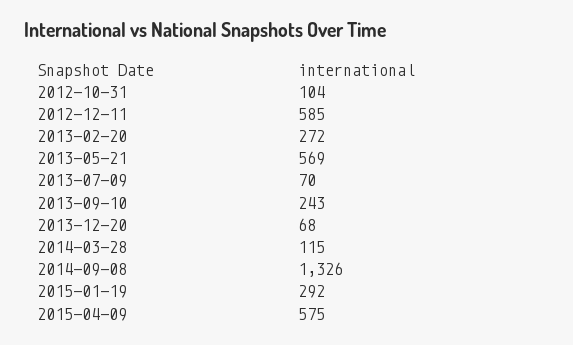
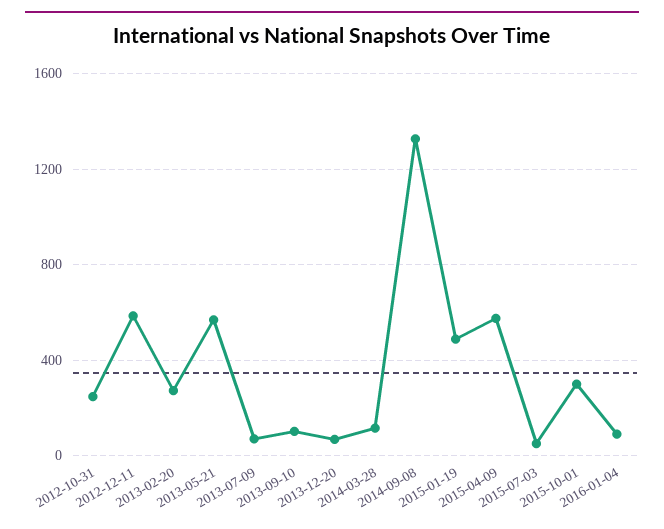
2012-10-31: 104 -> 250
2013-09-10: 243 -> 100
2015-01-19: 292 -> 500
2015-07-03: none -> 50
2015-10-01: none -> 300
2016-01-04: none -> 100

